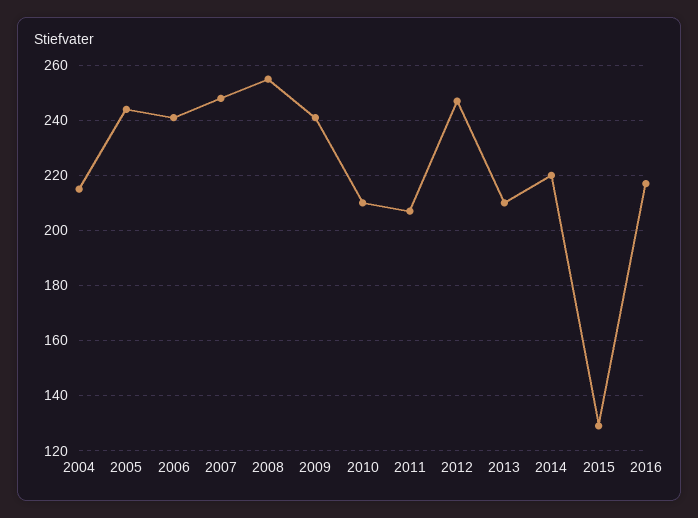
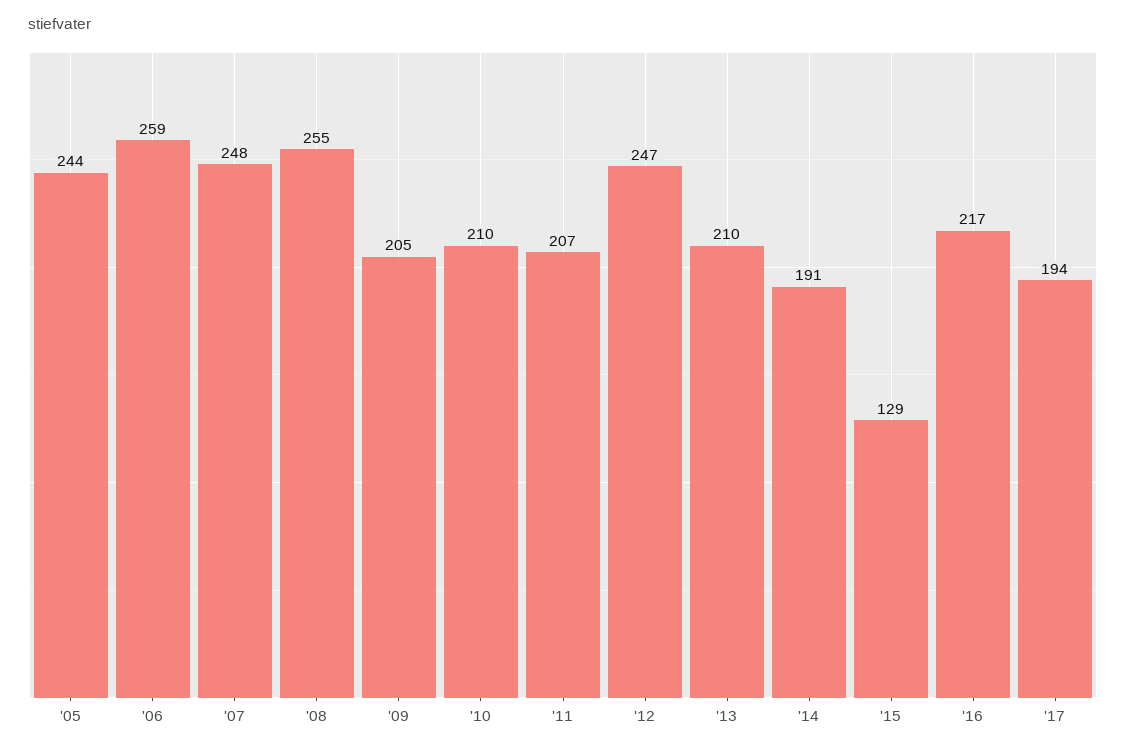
2004: 215 -> none
2006: 240 -> 259
2009: 240 -> 205
2014: 220 -> 191
'17: none -> 194

